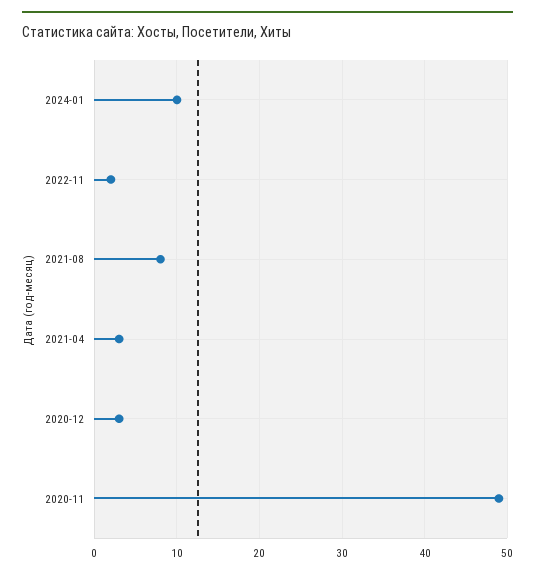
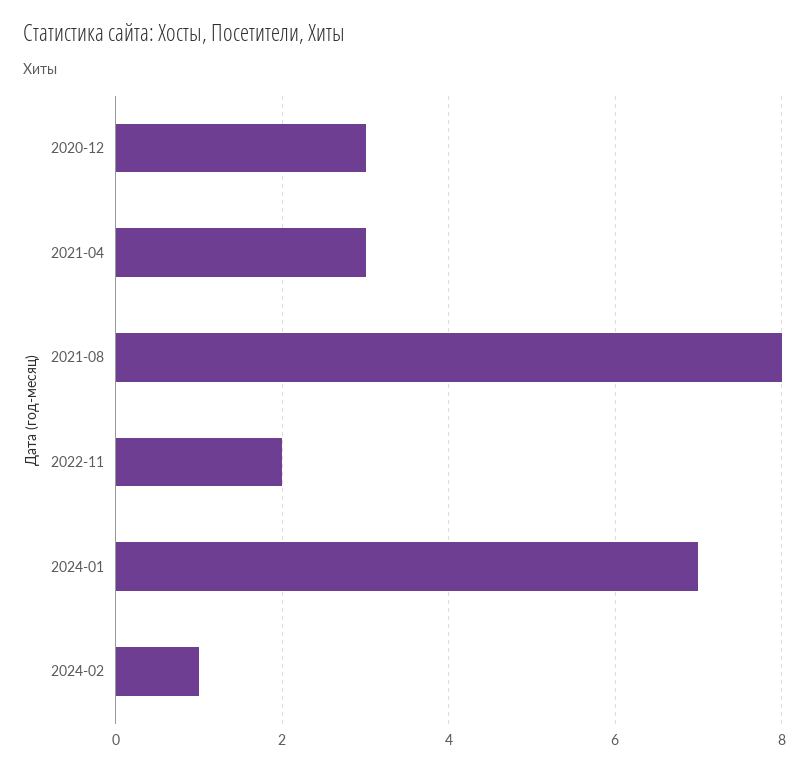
2024-01: 10 -> 7
2020-11: 49 -> none
2024-02: none -> 1

